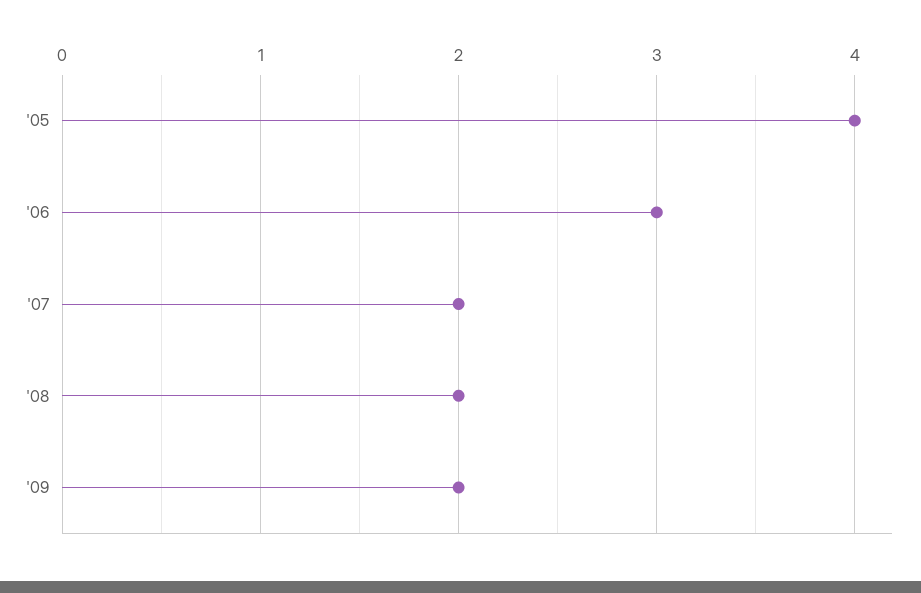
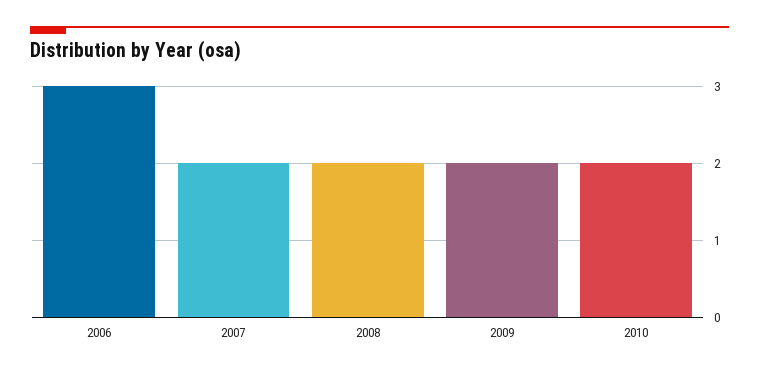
'05: 4 -> none
2010: none -> 2

